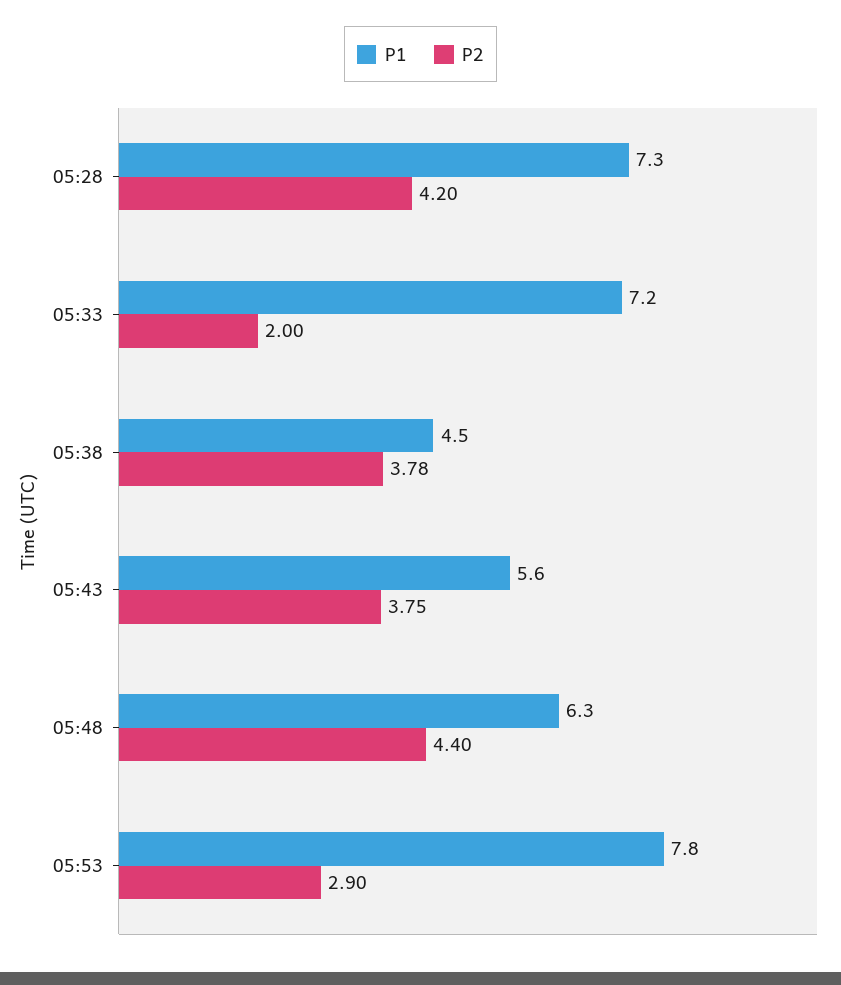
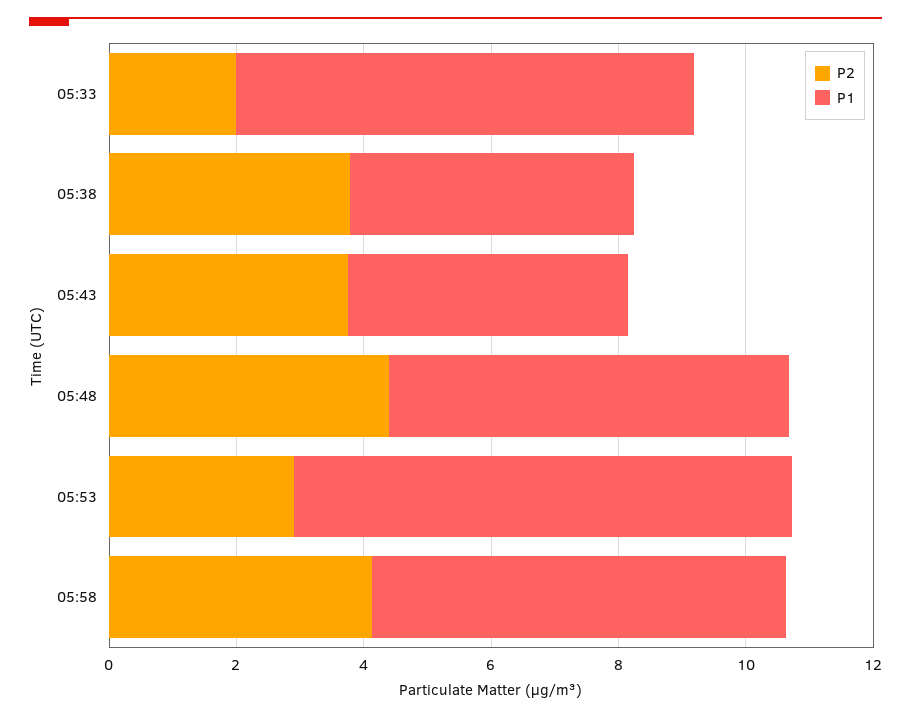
P1, 05:28: 7.3 -> none
P2, 05:28: 4.2 -> none
P1, 05:43: 5.6 -> 4.5
P2, 05:58: none -> 4
P1, 05:58: none -> 6.5

